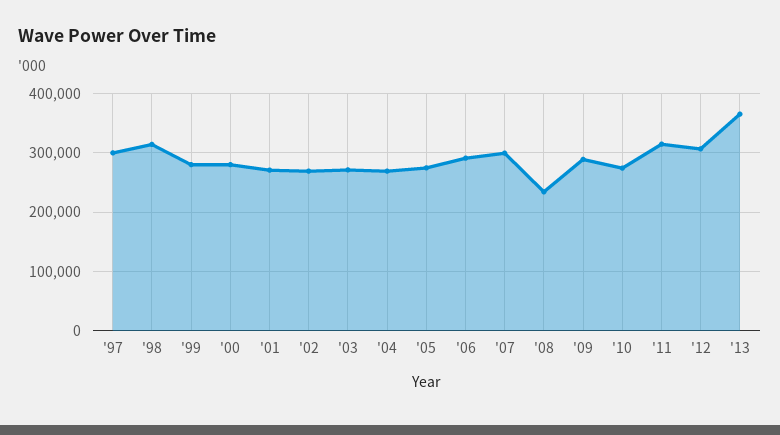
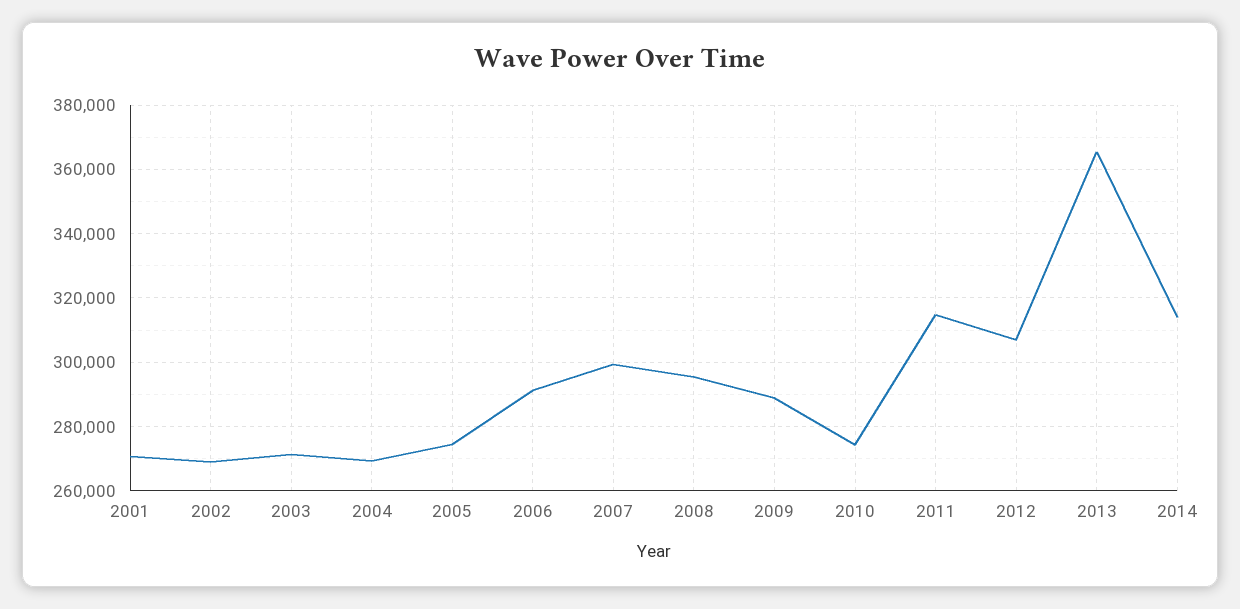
'97: 300000 -> none
'98: 320000 -> none
'99: 280000 -> none
'00: 280000 -> none
'08: 240000 -> 296000
2014: none -> 314000

